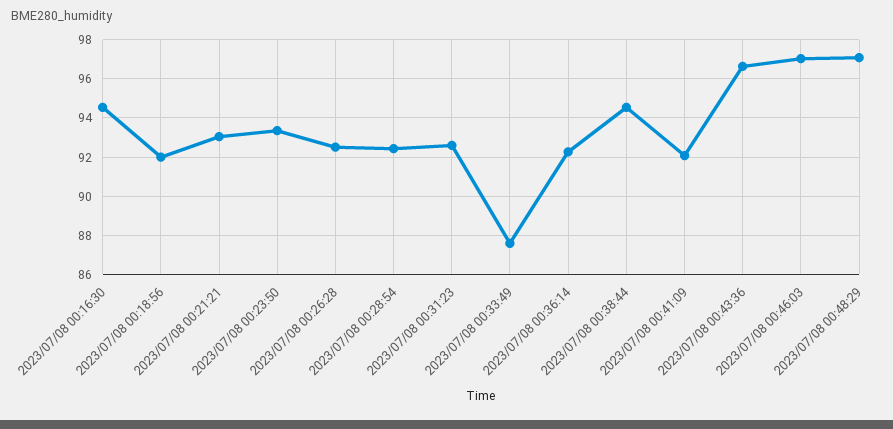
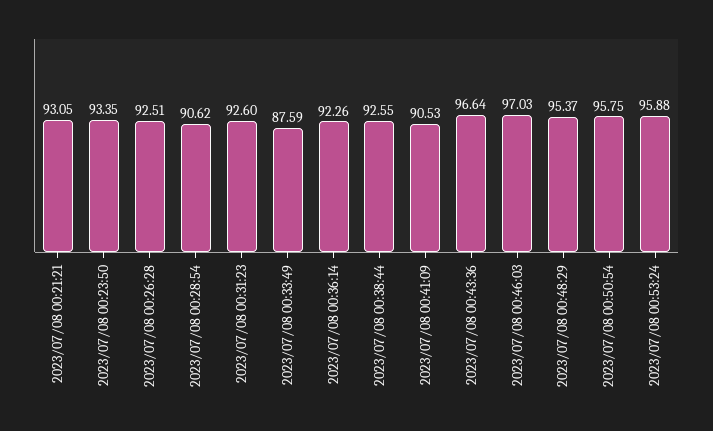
2023/07/08 00:16:30: 94.5 -> none
2023/07/08 00:18:56: 92 -> none
2023/07/08 00:28:54: 92.5 -> 90.62
2023/07/08 00:38:44: 94.5 -> 92.55
2023/07/08 00:41:09: 92 -> 90.53
2023/07/08 00:48:29: 97 -> 95.37
2023/07/08 00:50:54: none -> 95.75
2023/07/08 00:53:24: none -> 95.88

